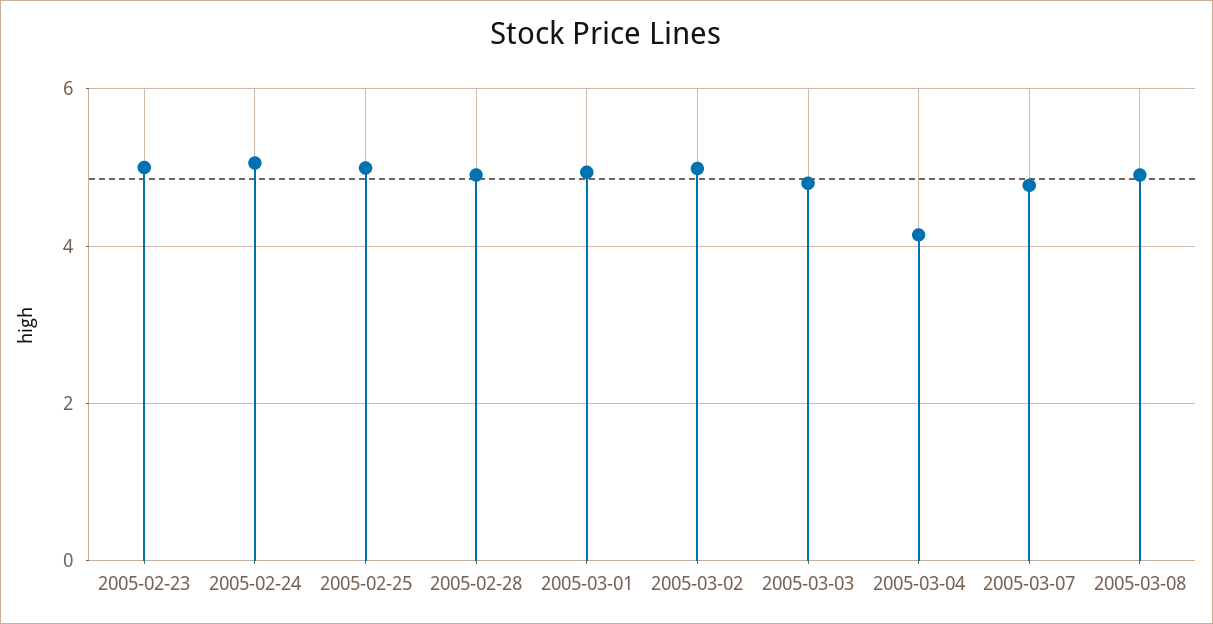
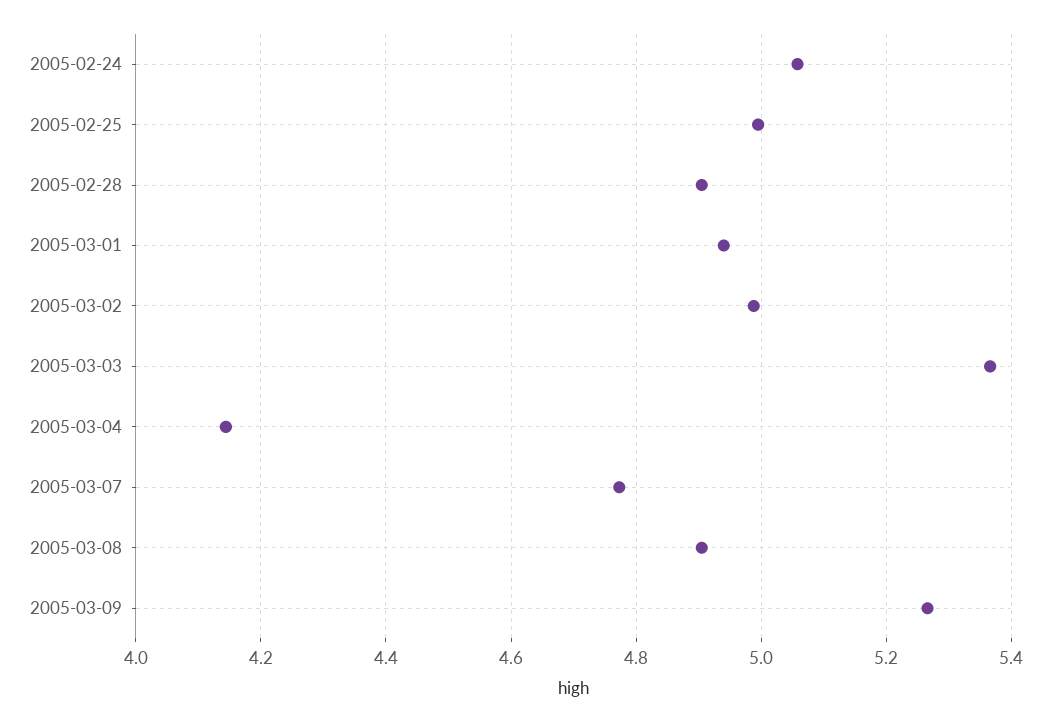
2005-02-23: 5 -> none
2005-03-03: 4.8 -> 5.36
2005-03-09: none -> 5.26

